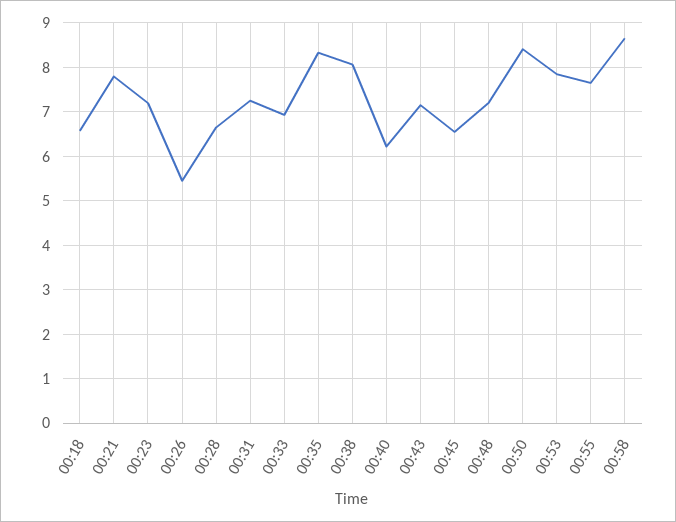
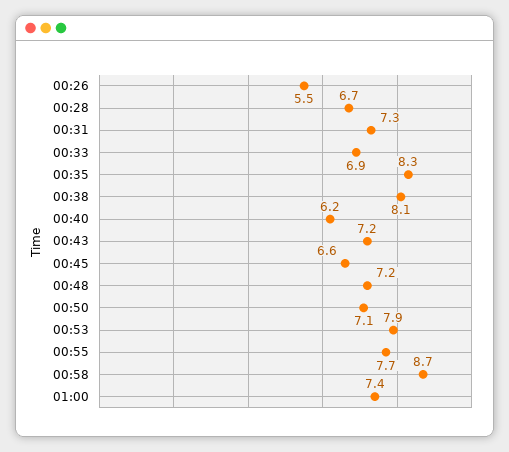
00:18: 6.6 -> none
00:21: 7.8 -> none
00:23: 7.2 -> none
00:50: 8.4 -> 7.1
01:00: none -> 7.4

